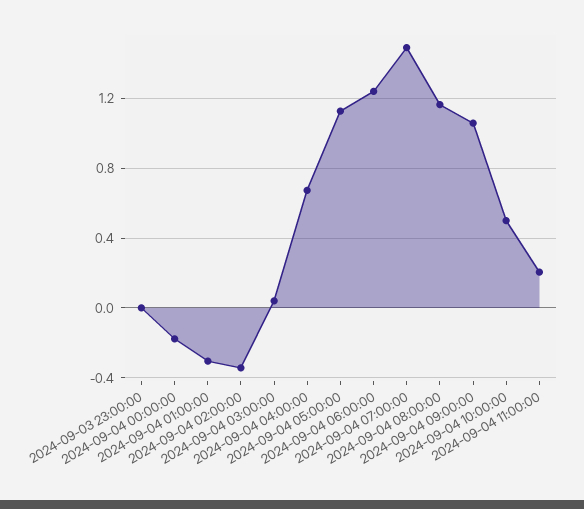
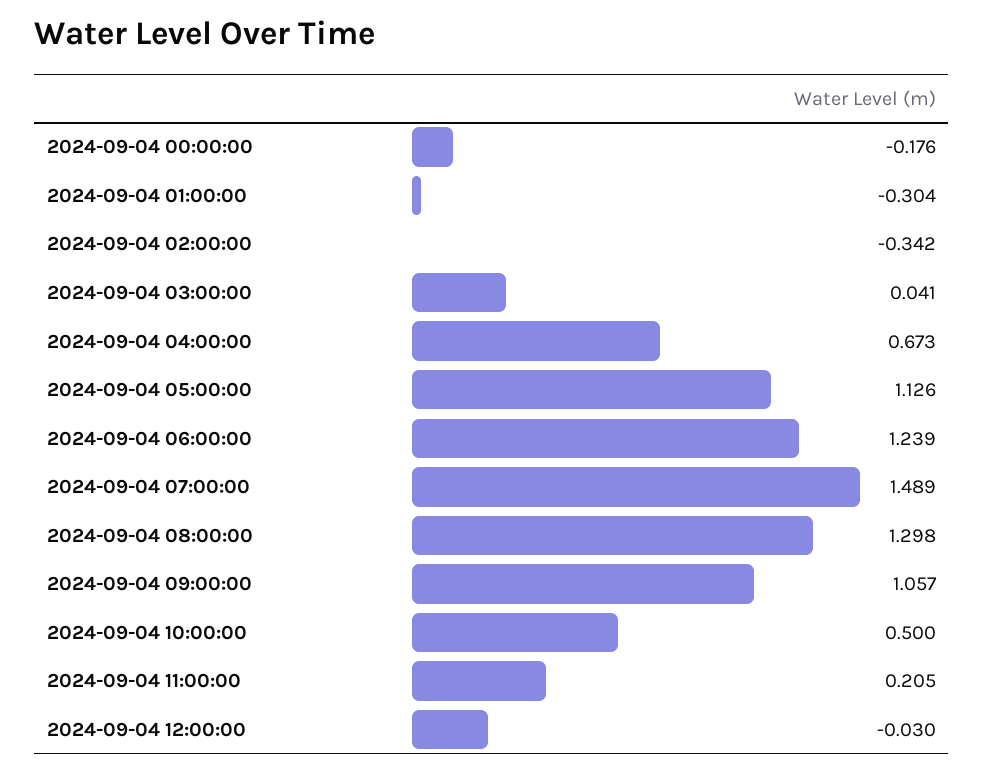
2024-09-03 23:00:00: 0 -> none
2024-09-04 08:00:00: 1.15 -> 1.298
2024-09-04 12:00:00: none -> -0.03

